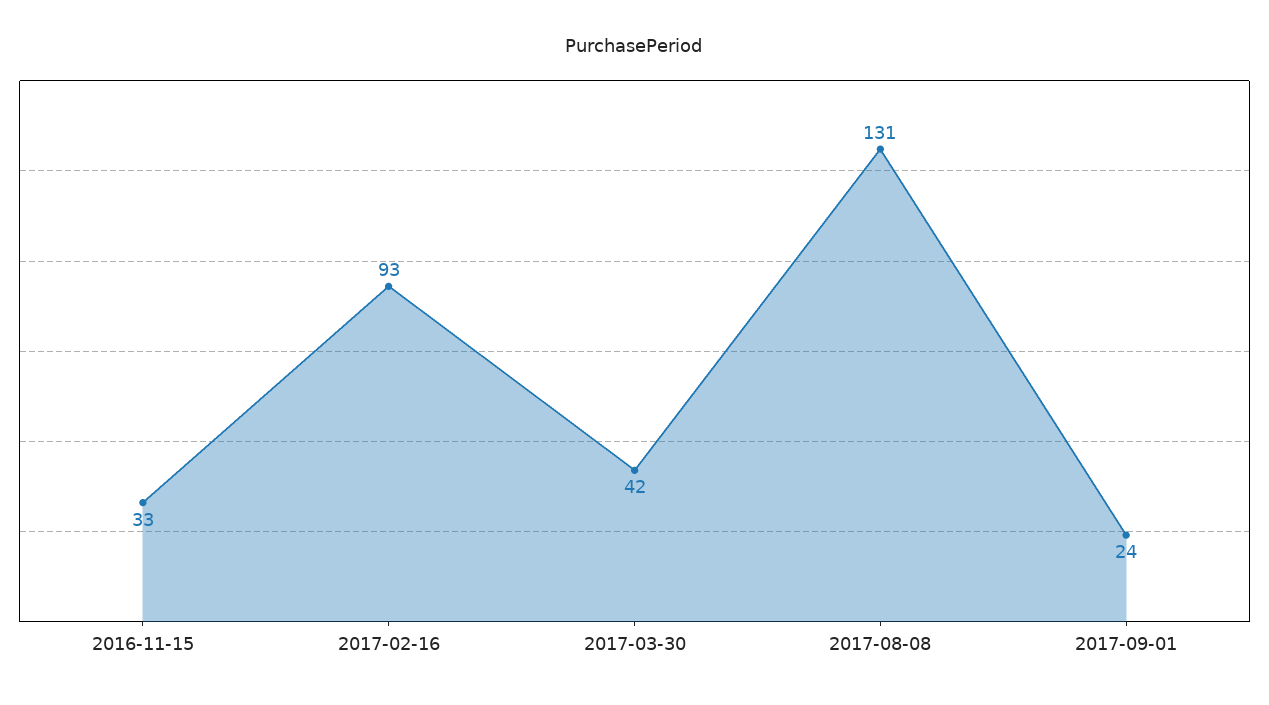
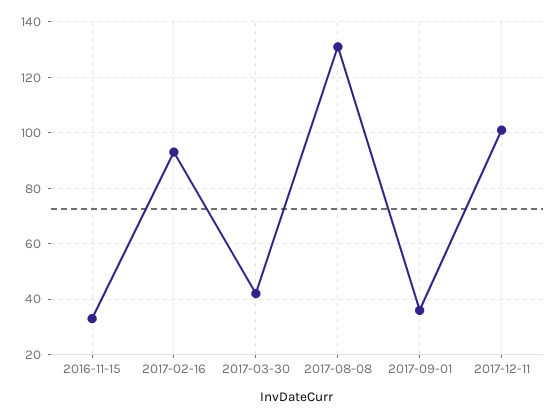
2017-09-01: 24 -> 35
2017-12-11: none -> 100

